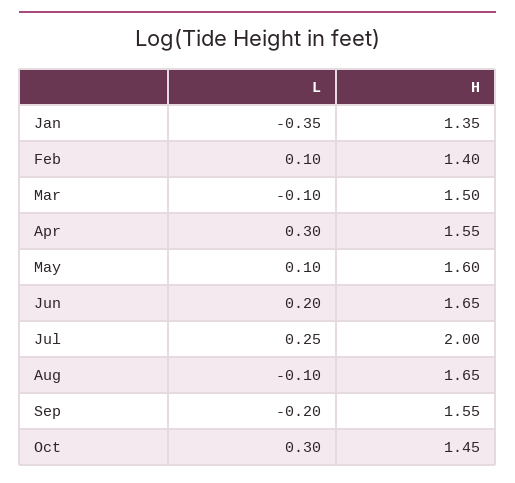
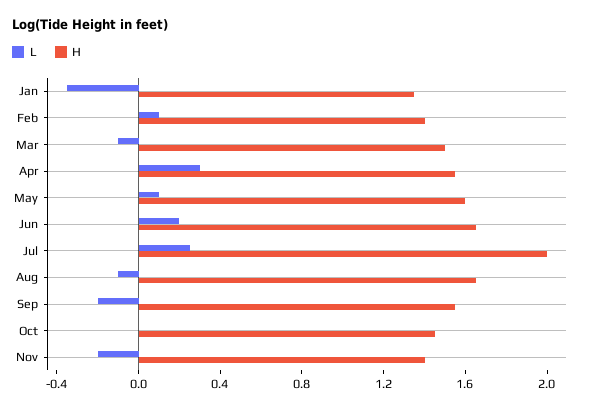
L, Oct: 0.3 -> 0
L, Nov: none -> -0.2
H, Nov: none -> 1.4

